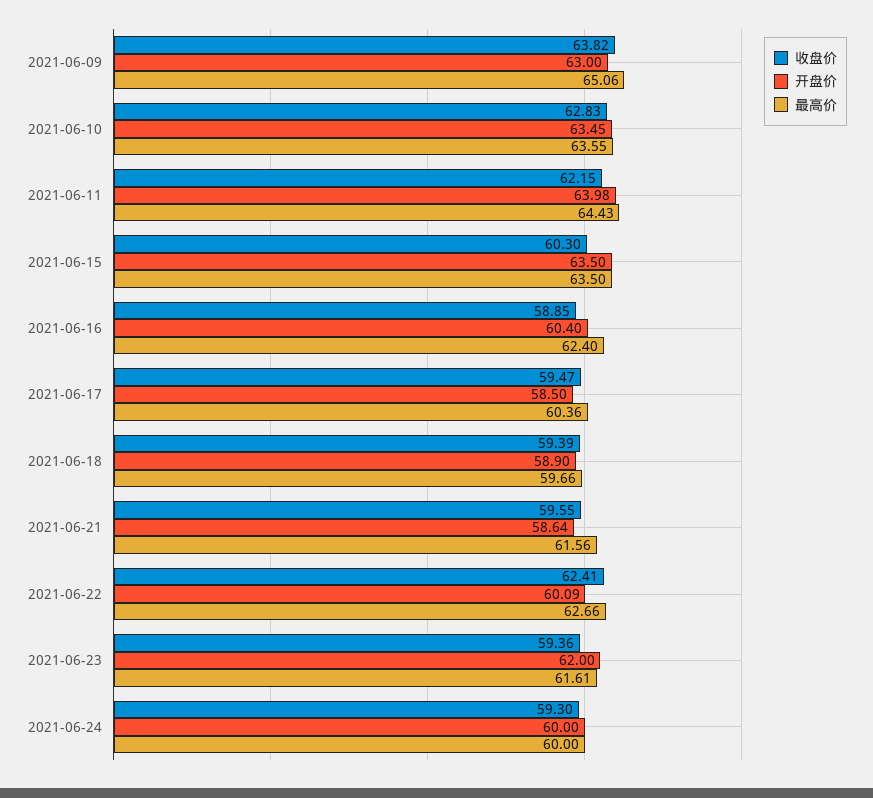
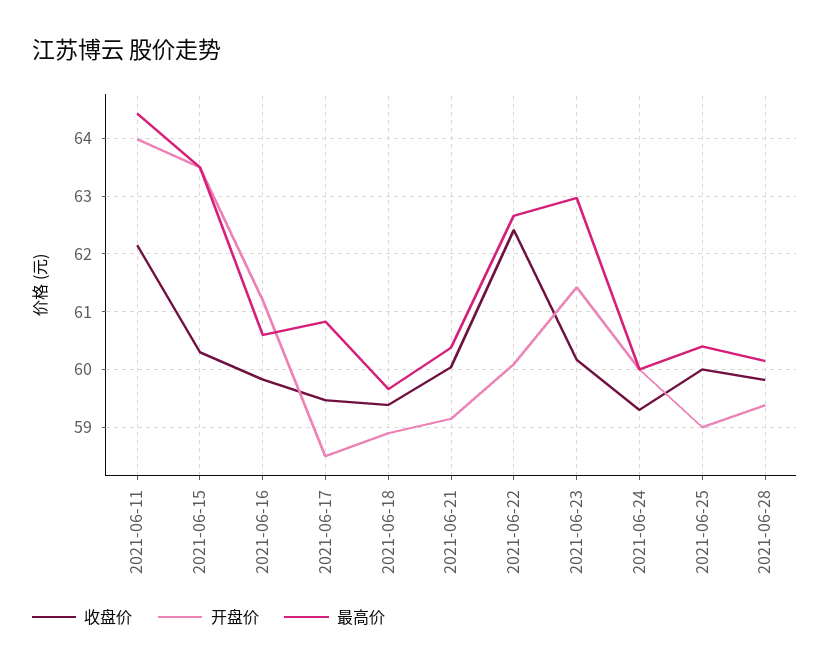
收盘价, 2021-06-09: 63.82 -> none
开盘价, 2021-06-09: 63 -> none
最高价, 2021-06-09: 65.06 -> none
收盘价, 2021-06-10: 62.83 -> none
开盘价, 2021-06-10: 63.45 -> none
最高价, 2021-06-10: 63.55 -> none
收盘价, 2021-06-16: 58.85 -> 59.8
开盘价, 2021-06-16: 60.4 -> 61.2
最高价, 2021-06-16: 62.4 -> 60.6
最高价, 2021-06-17: 60.36 -> 60.8
收盘价, 2021-06-21: 59.55 -> 60
开盘价, 2021-06-21: 58.64 -> 59.2
最高价, 2021-06-21: 61.56 -> 60.4
收盘价, 2021-06-23: 59.36 -> 60.2
开盘价, 2021-06-23: 62 -> 61.4
最高价, 2021-06-23: 61.61 -> 63
收盘价, 2021-06-25: none -> 60
开盘价, 2021-06-25: none -> 59
最高价, 2021-06-25: none -> 60.4
收盘价, 2021-06-28: none -> 59.8
开盘价, 2021-06-28: none -> 59.4
最高价, 2021-06-28: none -> 60.2

